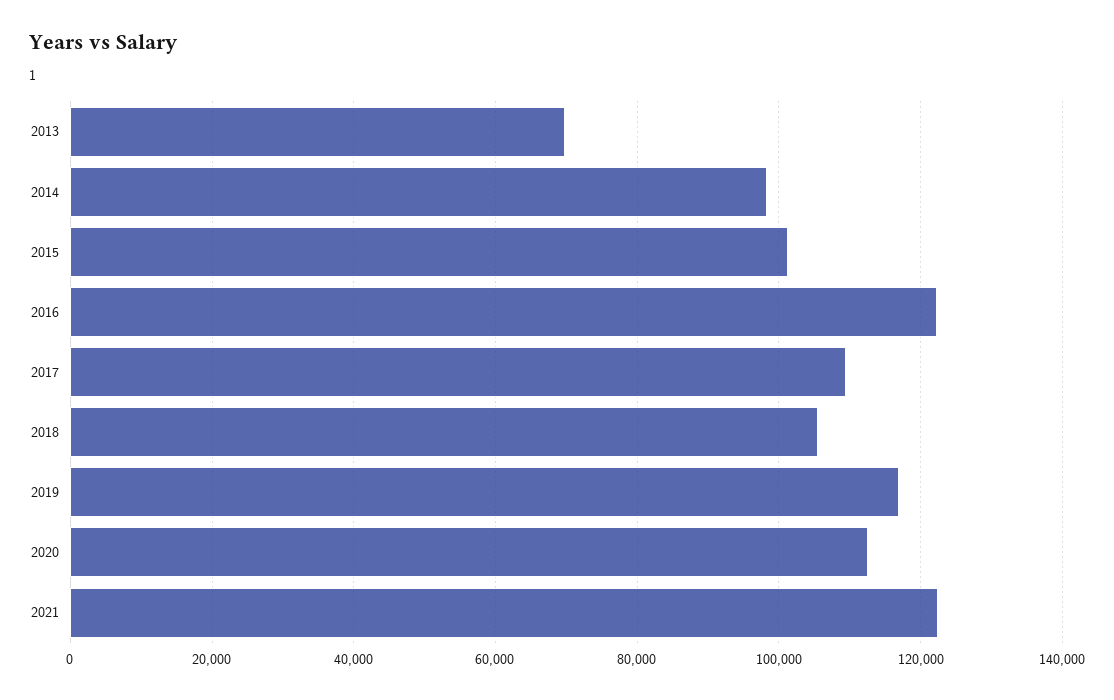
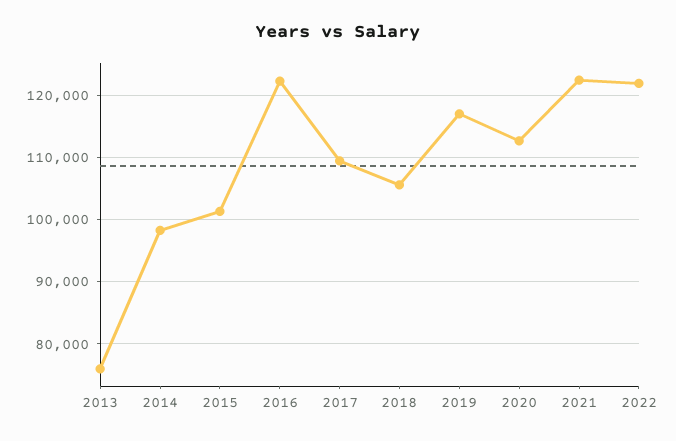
2013: 70000 -> 76000
2022: none -> 122000

